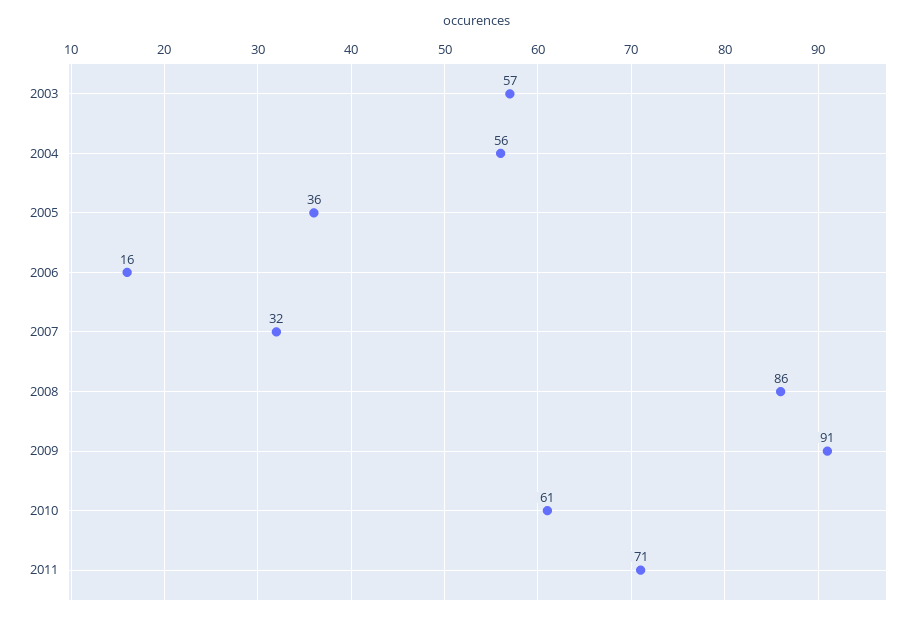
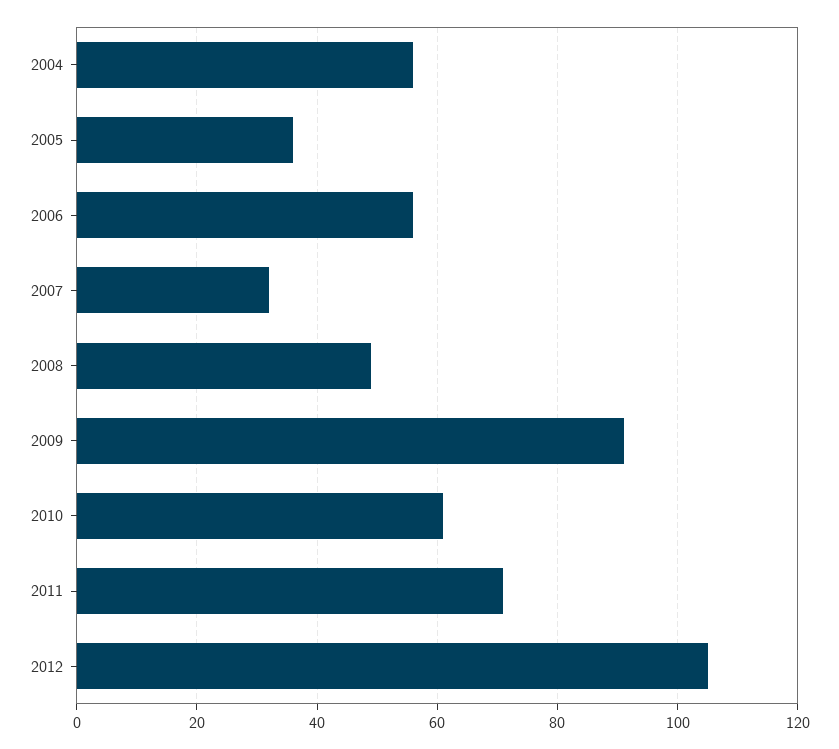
2003: 57 -> none
2006: 16 -> 55
2008: 86 -> 50
2012: none -> 105

